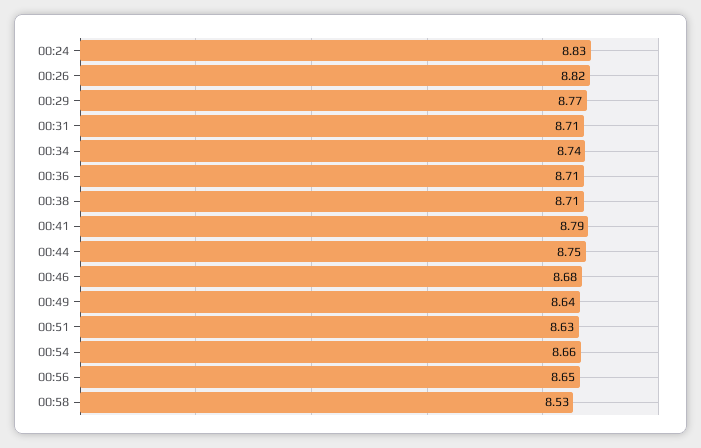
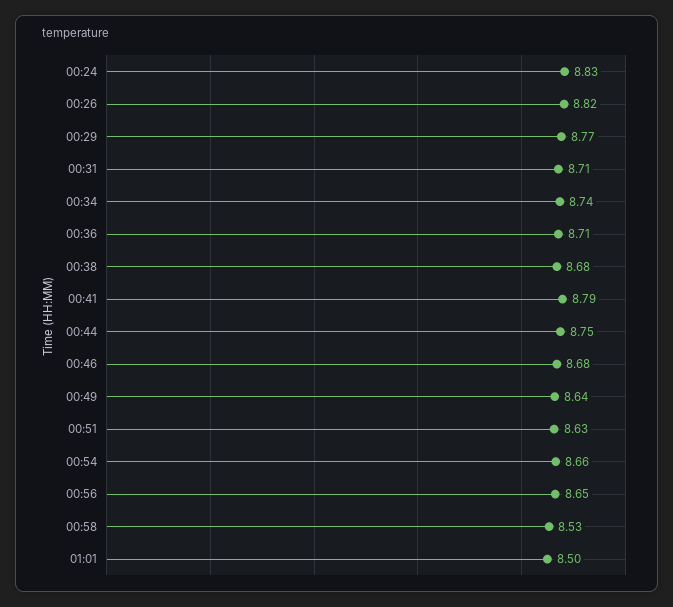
00:38: 8.71 -> 8.68
01:01: none -> 8.5

